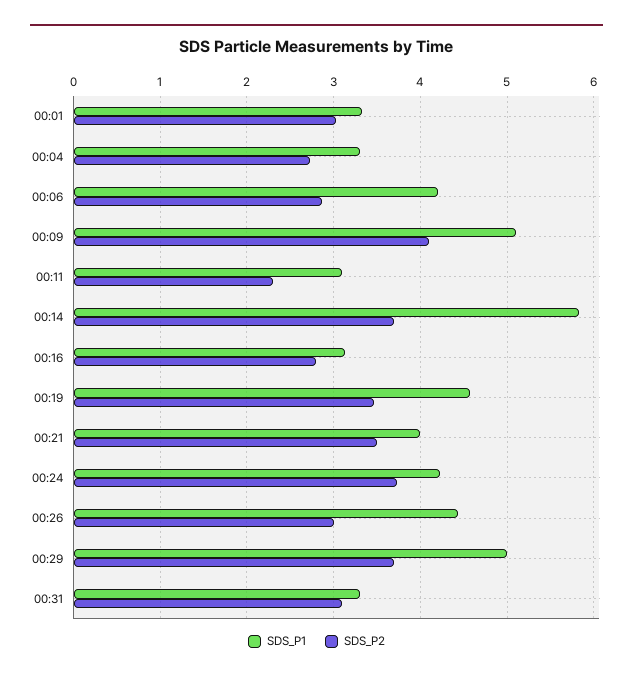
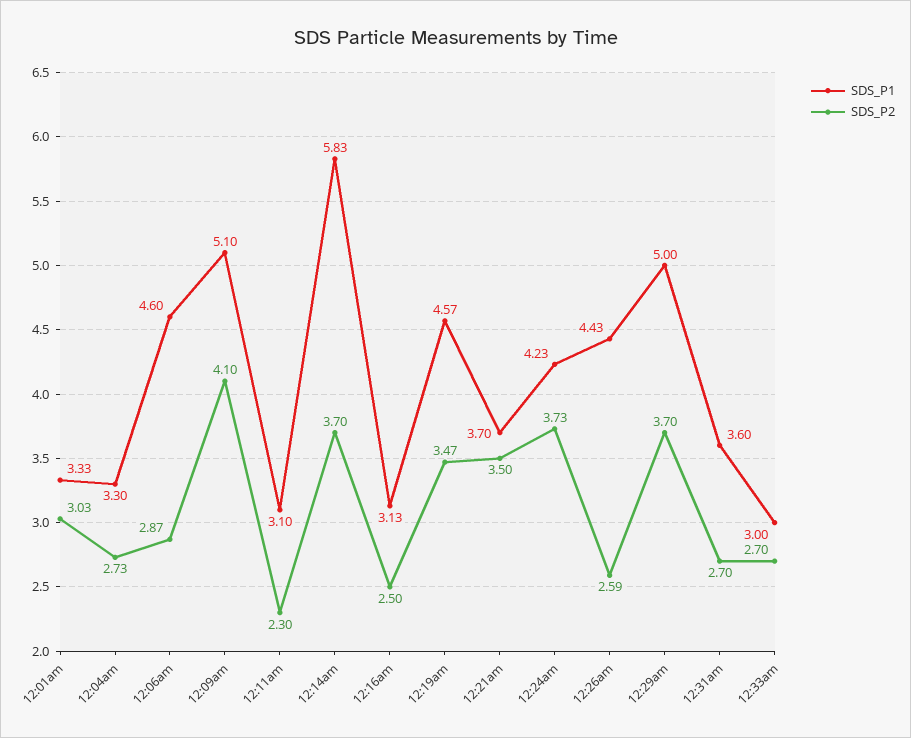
SDS_P1, 00:06: 4.2 -> 4.6
SDS_P2, 00:16: 2.8 -> 2.5
SDS_P1, 00:21: 4 -> 3.7
SDS_P2, 00:26: 3 -> 2.59
SDS_P1, 00:31: 3.3 -> 3.6
SDS_P2, 00:31: 3.1 -> 2.7
SDS_P1, 12:33am: none -> 3
SDS_P2, 12:33am: none -> 2.7

